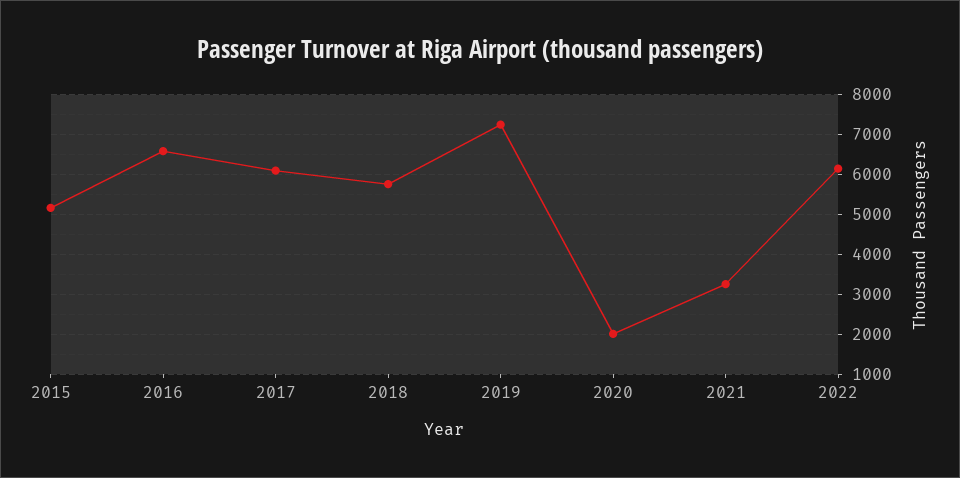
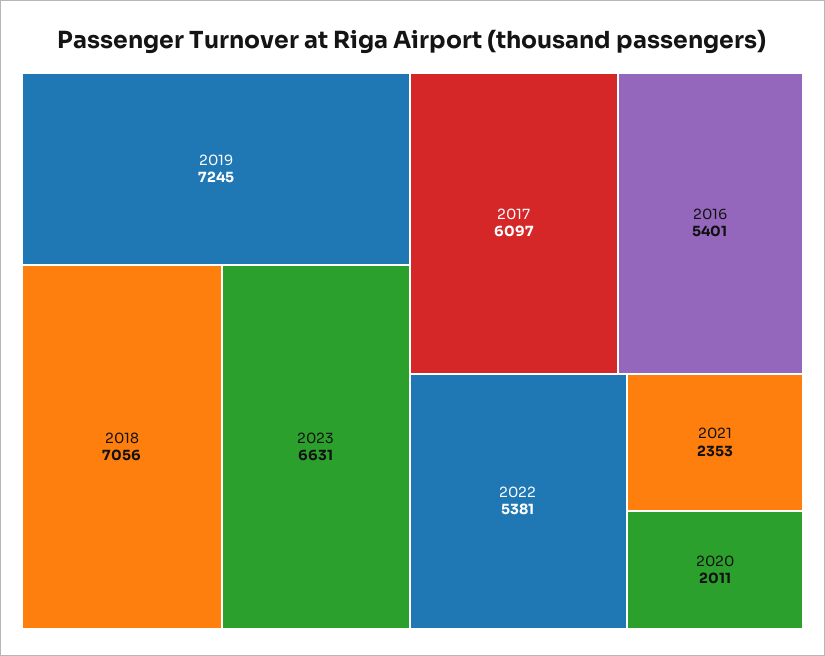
2015: 5200 -> none
2016: 6600 -> 5401
2018: 5800 -> 7056
2021: 3200 -> 2353
2022: 6200 -> 5381
2023: none -> 6631

